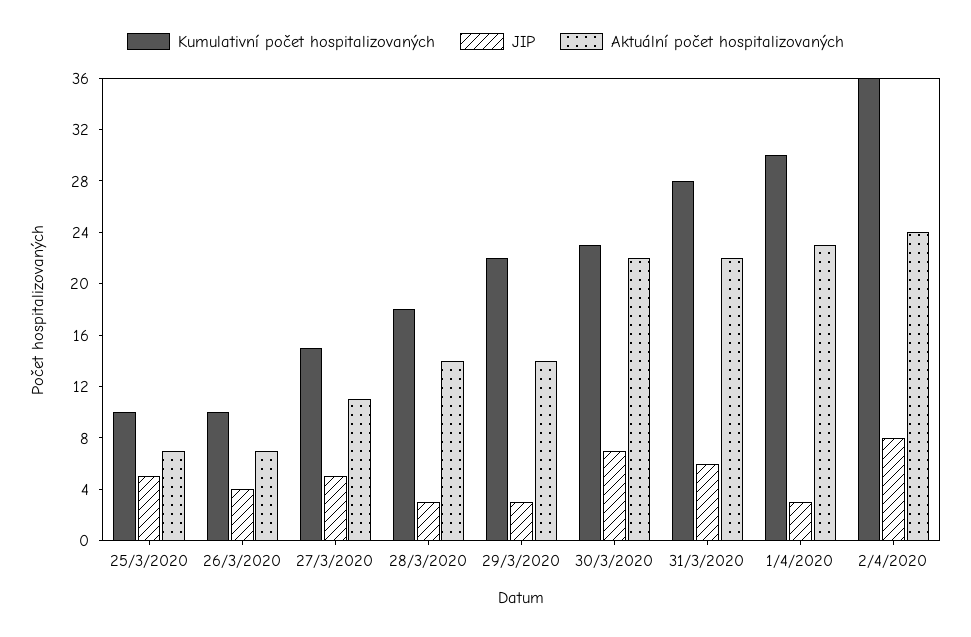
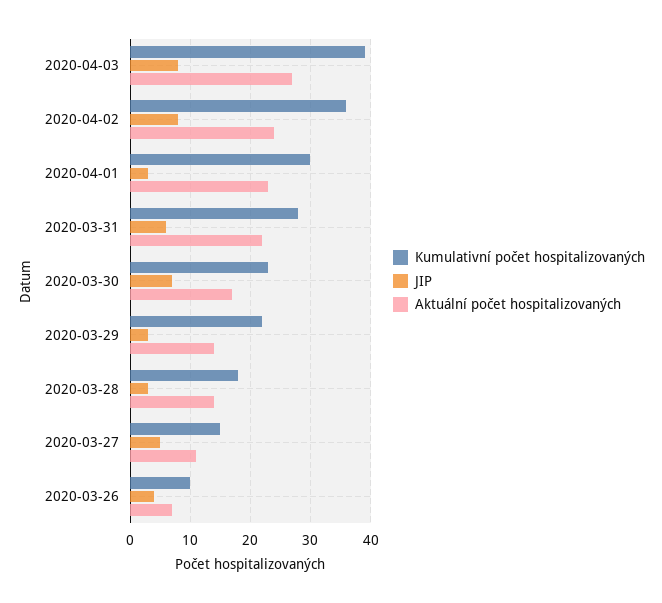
Kumulativní počet hospitalizovaných, 25/3/2020: 10 -> none
JIP, 25/3/2020: 5 -> none
Aktuální počet hospitalizovaných, 25/3/2020: 7 -> none
Aktuální počet hospitalizovaných, 30/3/2020: 22 -> 17
Kumulativní počet hospitalizovaných, 2020-04-03: none -> 39
JIP, 2020-04-03: none -> 8
Aktuální počet hospitalizovaných, 2020-04-03: none -> 27

